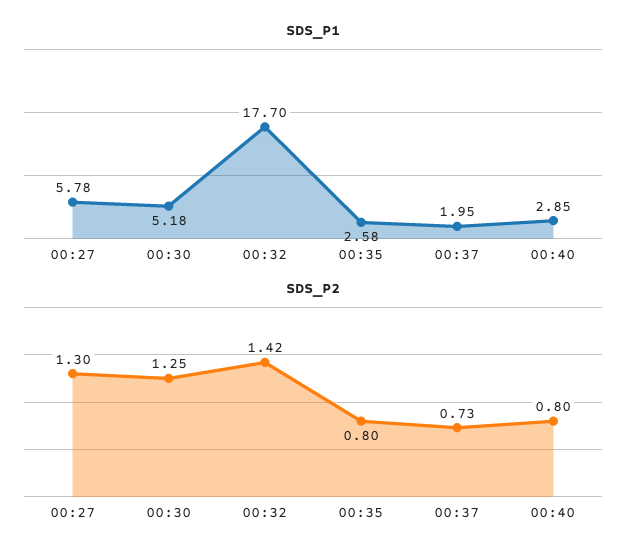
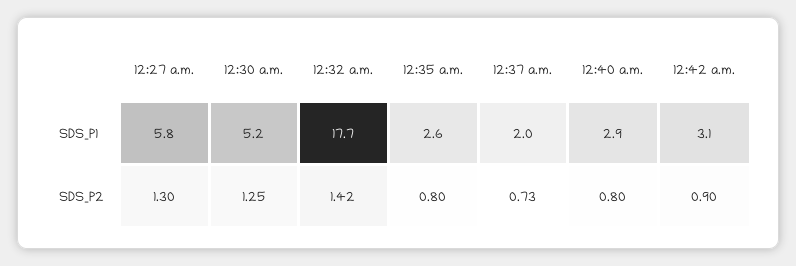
SDS_P1, 12:42 a.m.: none -> 3.1
SDS_P2, 12:42 a.m.: none -> 0.9

